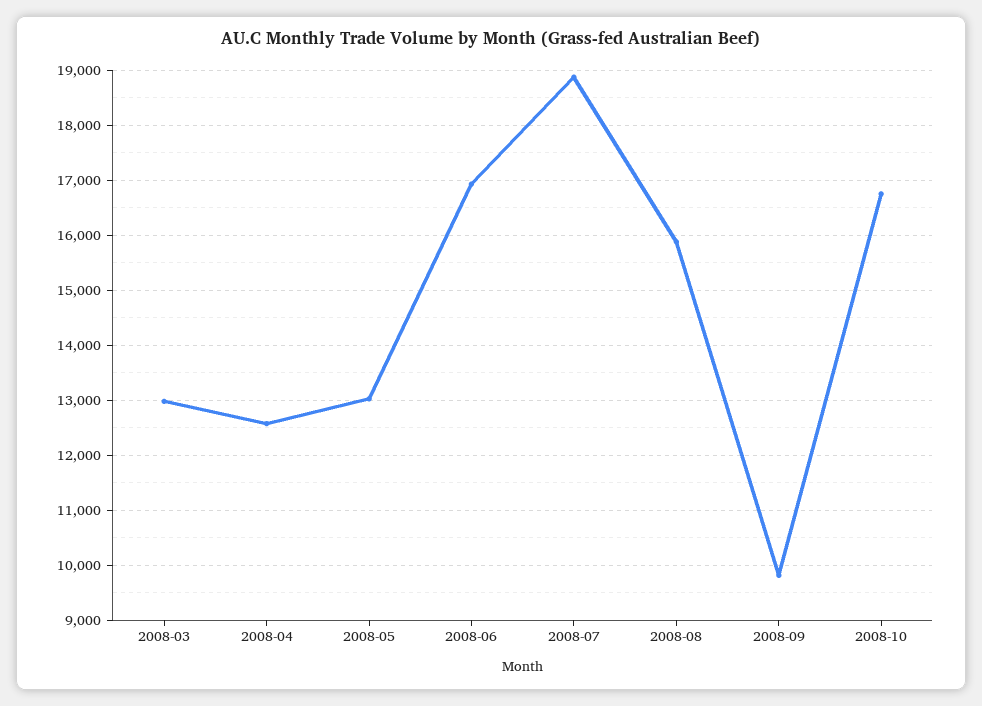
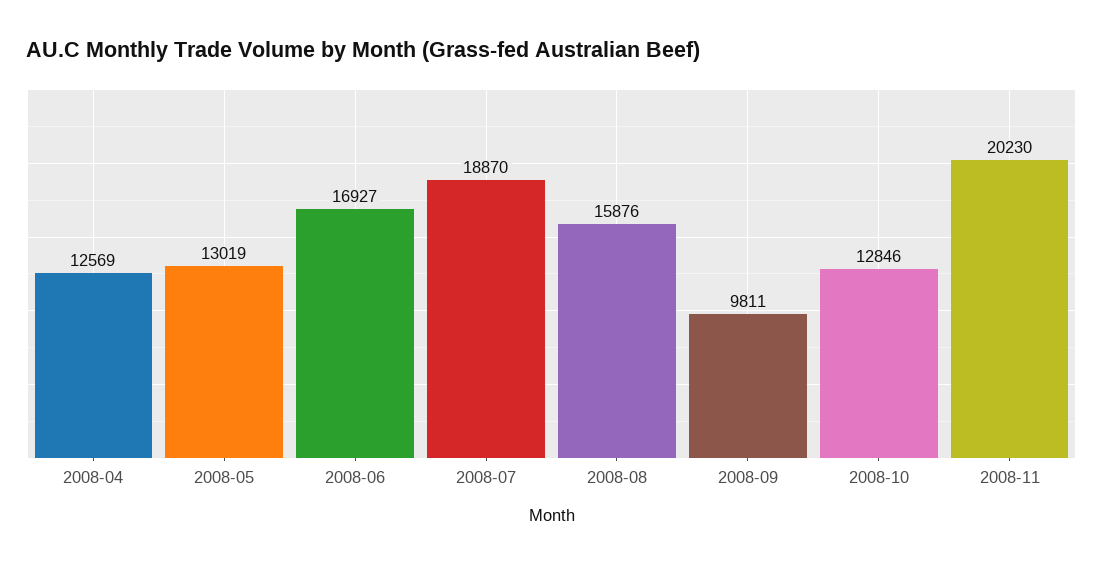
2008-03: 13000 -> none
2008-10: 16800 -> 12846
2008-11: none -> 20230

